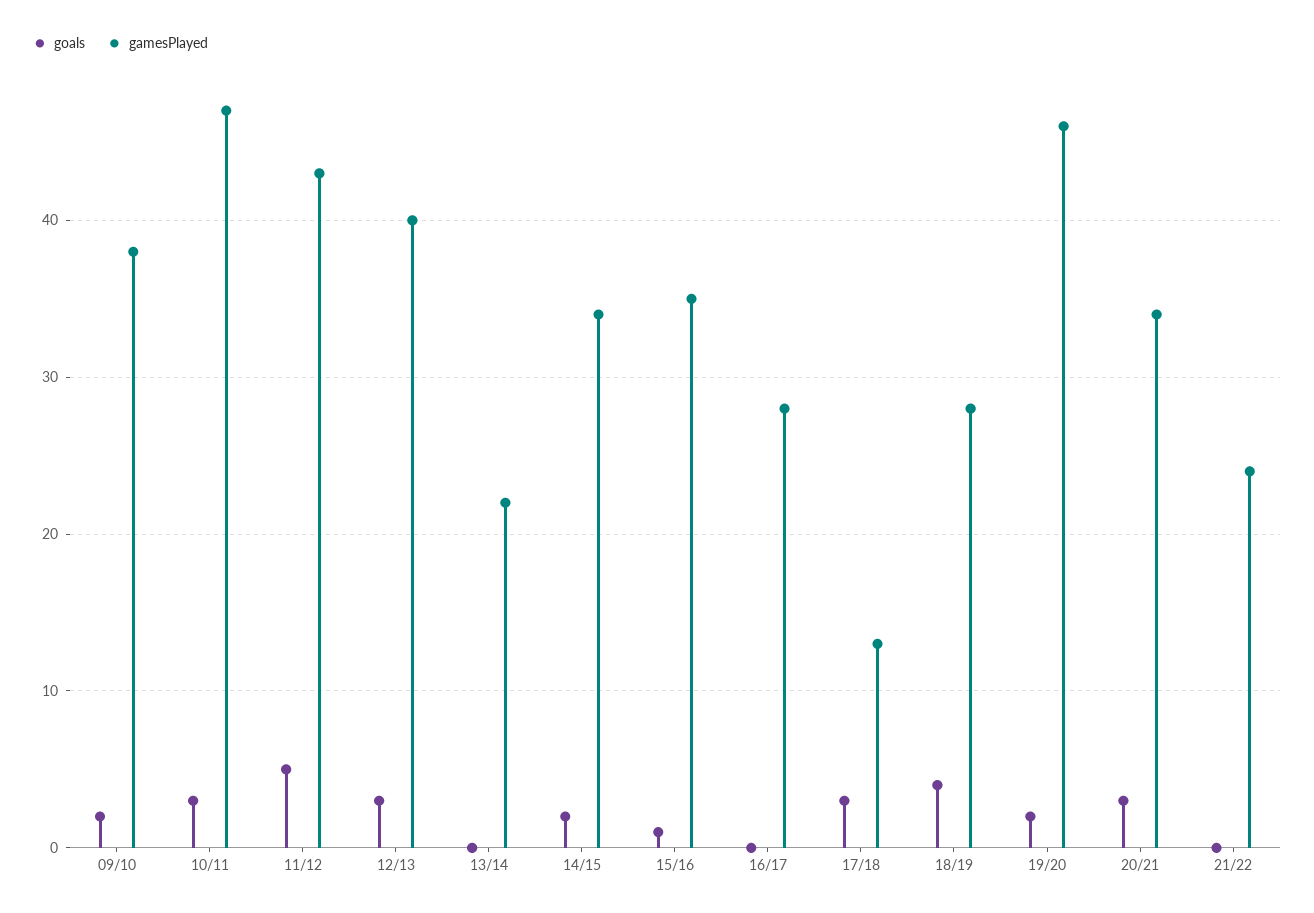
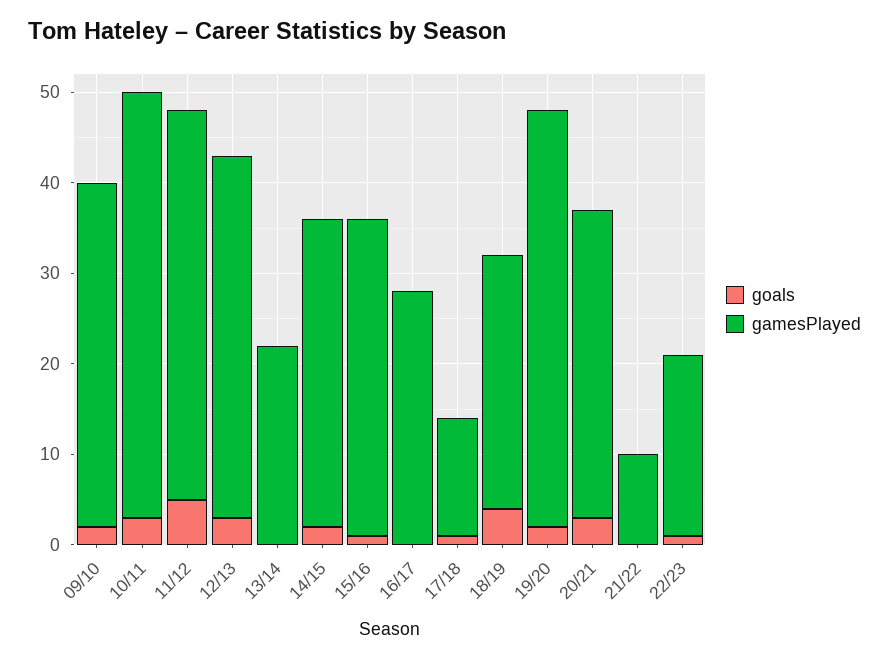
goals, 17/18: 3 -> 1
gamesPlayed, 21/22: 24 -> 10
goals, 22/23: none -> 1
gamesPlayed, 22/23: none -> 20

